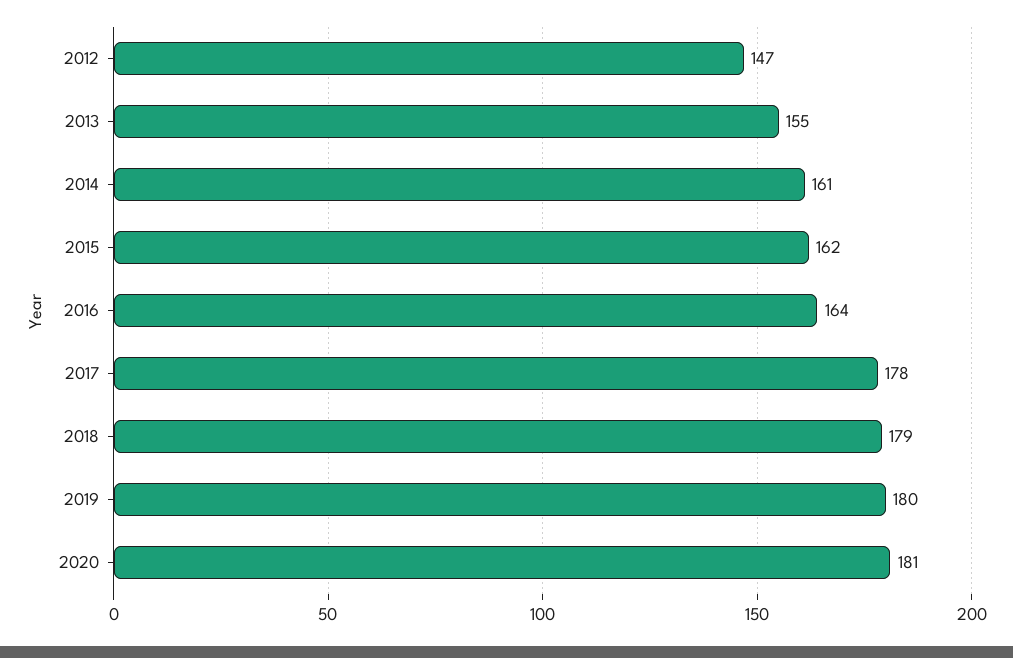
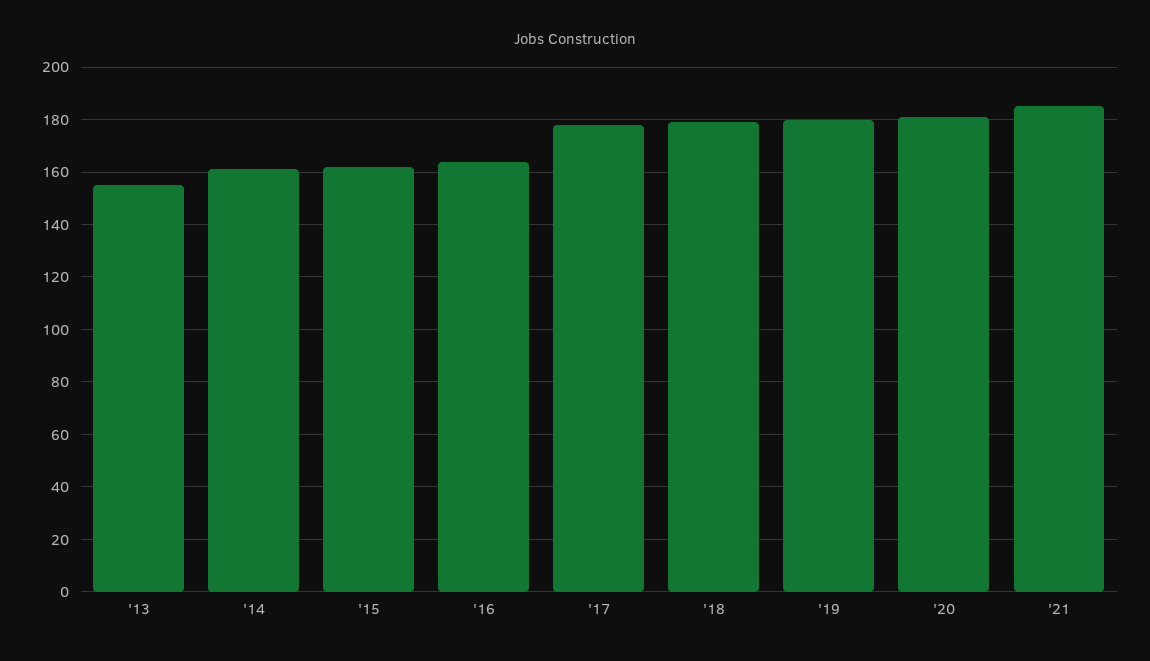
2012: 147 -> none
'21: none -> 185

